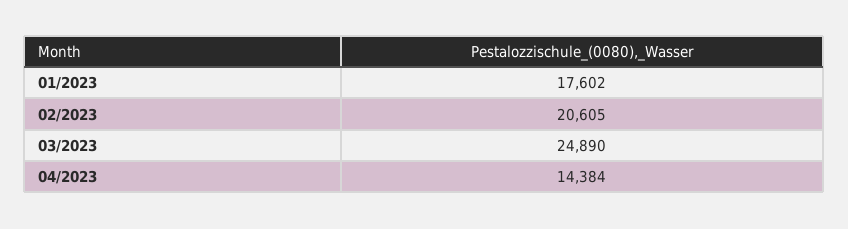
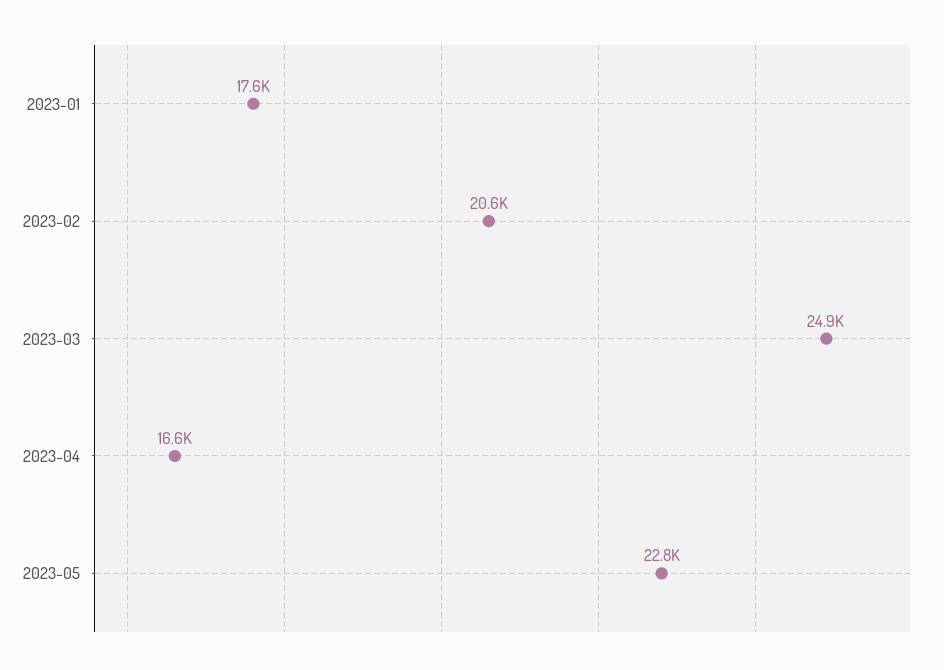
04/2023: 14384 -> 16600
2023-05: none -> 22800

